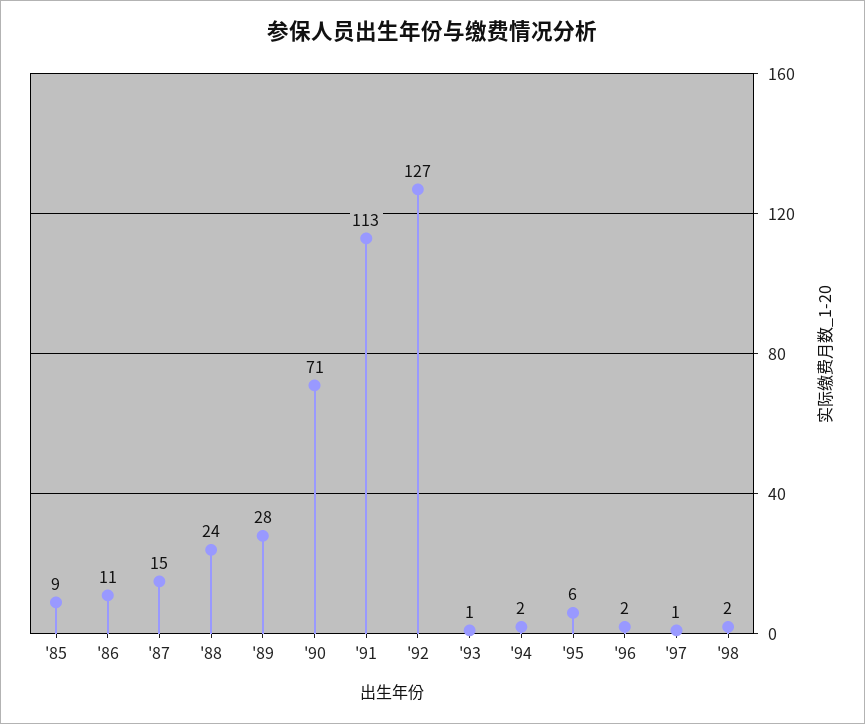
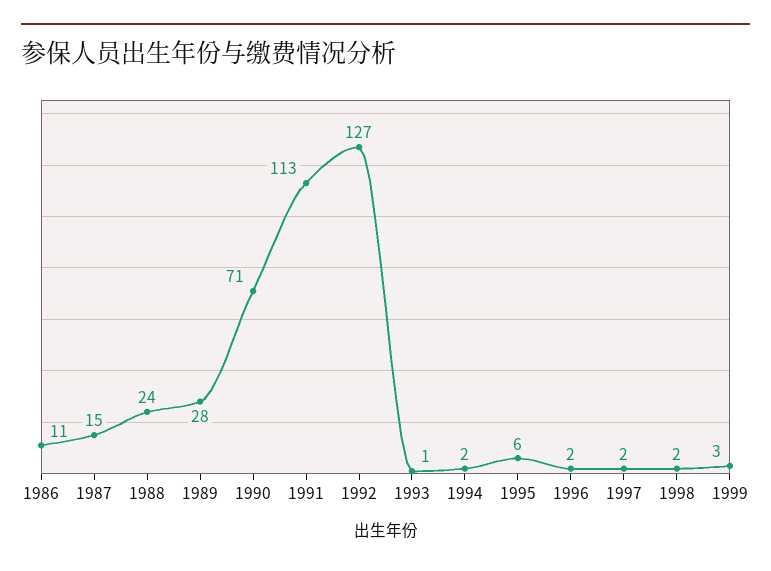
'85: 9 -> none
'97: 1 -> 2
1999: none -> 3

